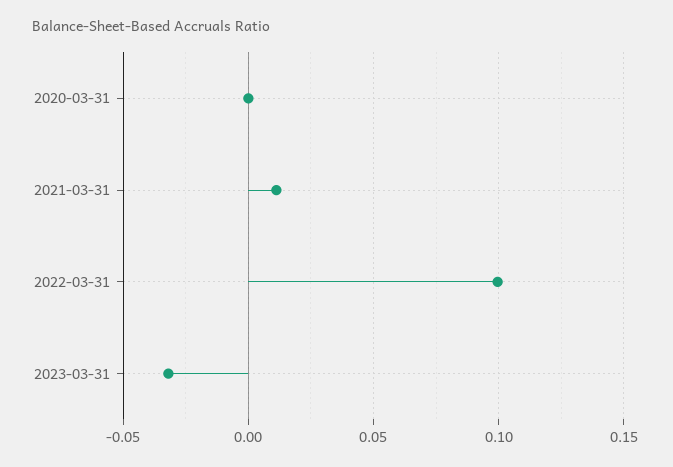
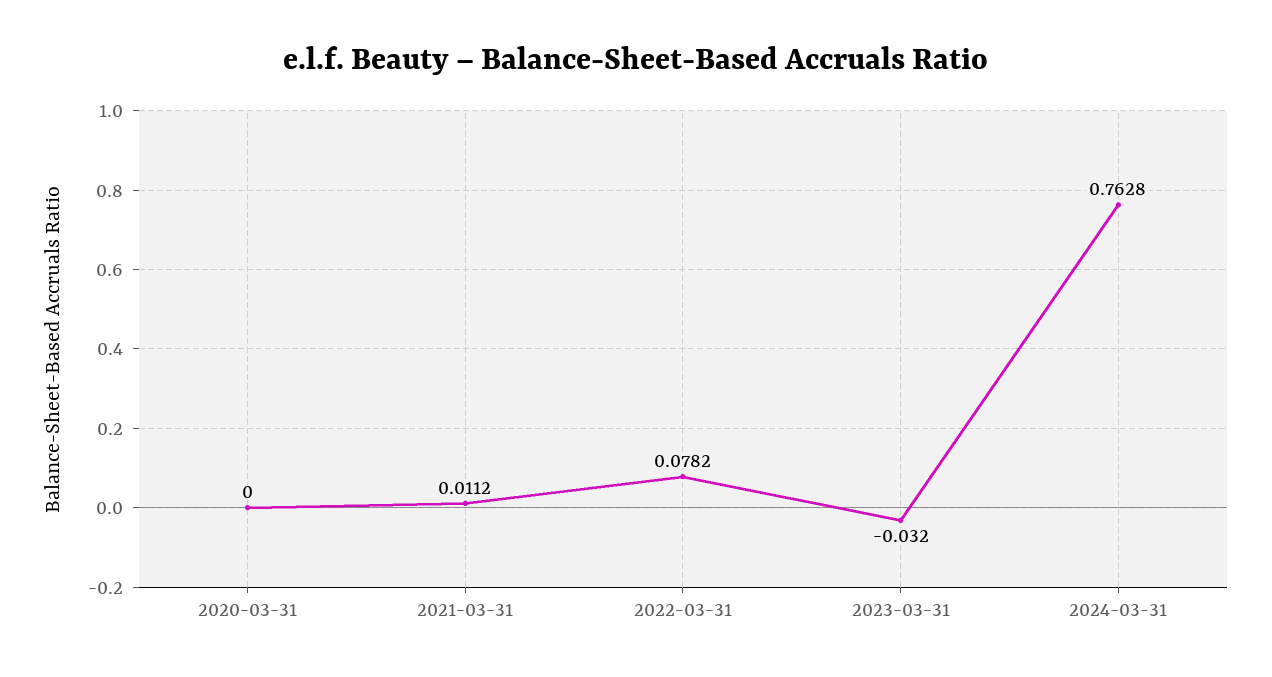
2022-03-31: 0.1 -> 0.0782
2024-03-31: none -> 0.7628

